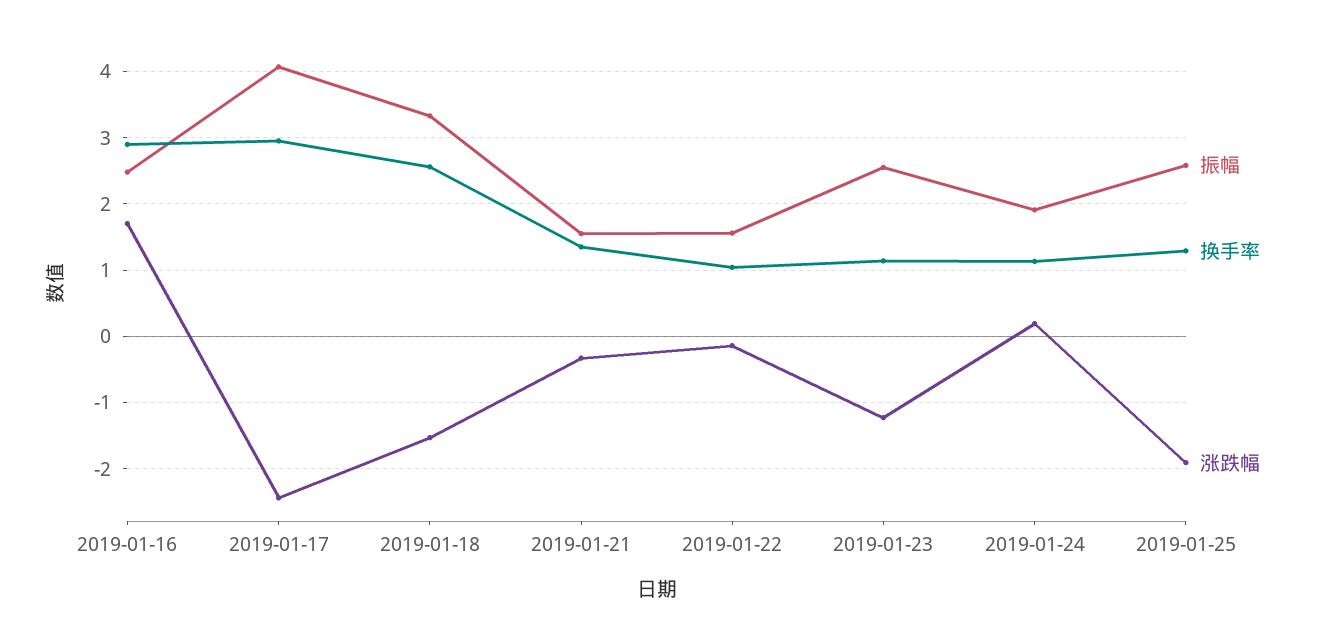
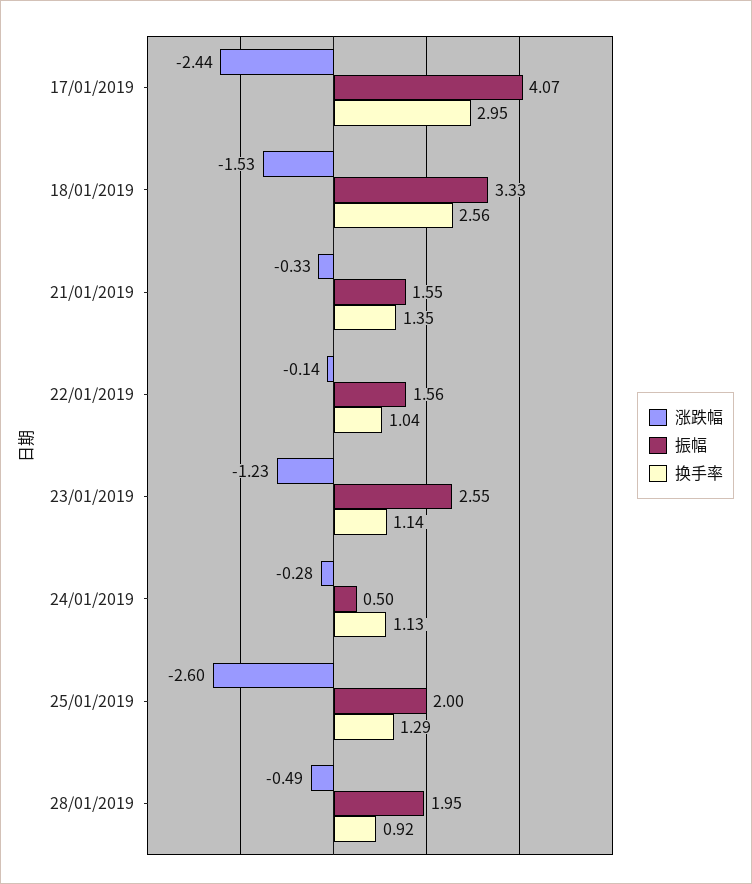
振幅, 2019-01-16: 2.5 -> none
换手率, 2019-01-16: 2.9 -> none
涨跌幅, 2019-01-16: 1.7 -> none
振幅, 2019-01-24: 1.9 -> 0.5
涨跌幅, 2019-01-24: 0.2 -> -0.28
振幅, 2019-01-25: 2.6 -> 2
涨跌幅, 2019-01-25: -1.9 -> -2.6
涨跌幅, 28/01/2019: none -> -0.49
振幅, 28/01/2019: none -> 1.95
换手率, 28/01/2019: none -> 0.92

